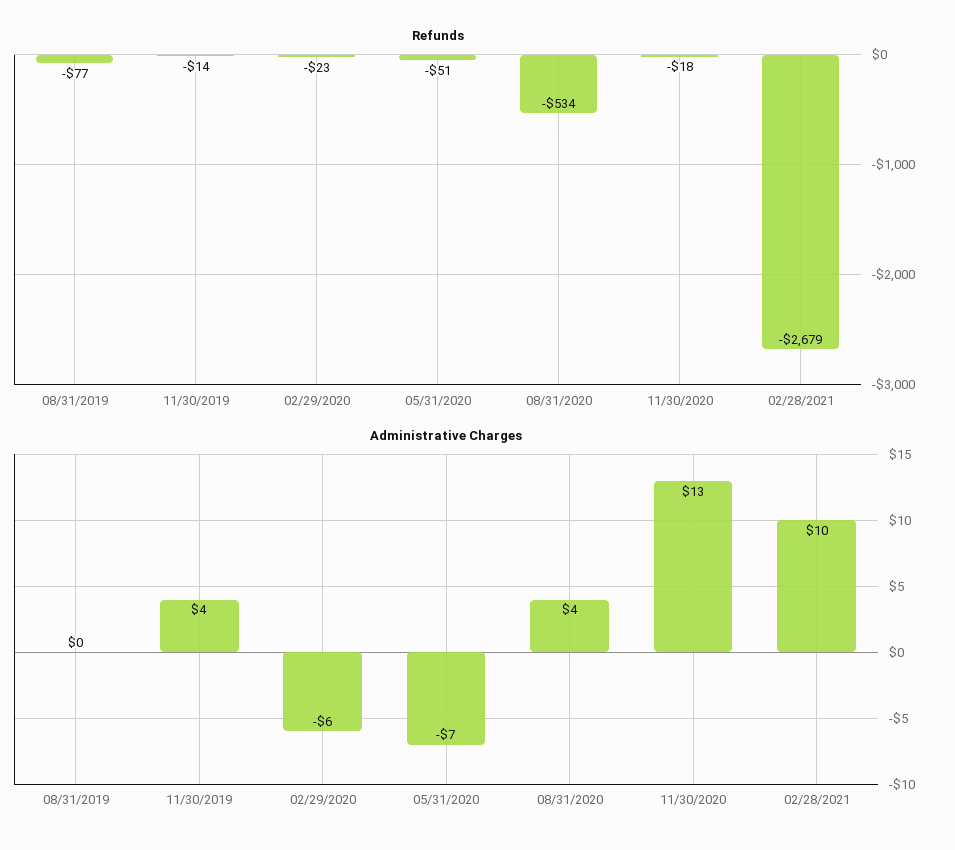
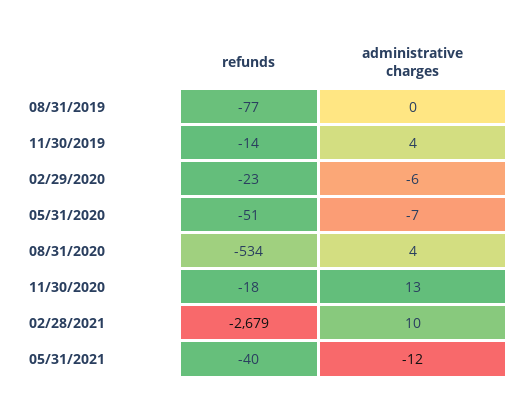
Refunds, 05/31/2021: none -> -40
Administrative Charges, 05/31/2021: none -> -12

